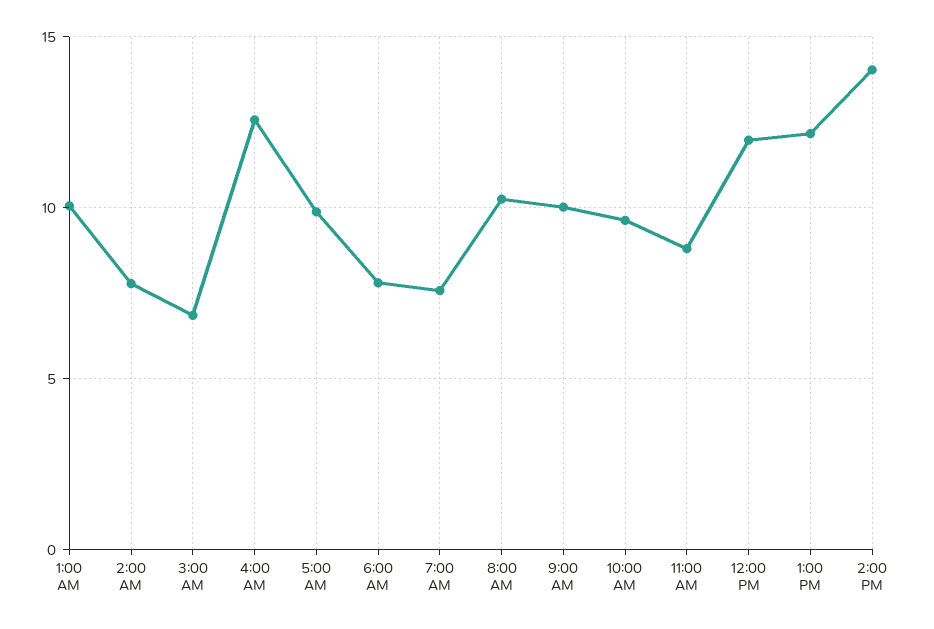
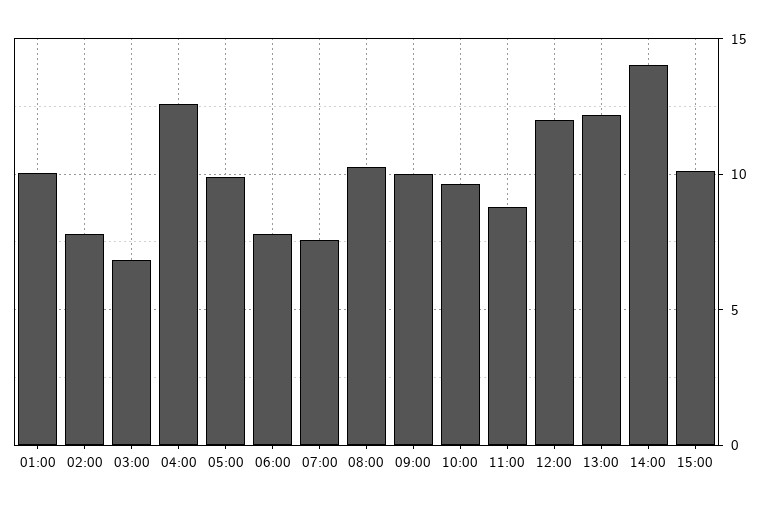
15:00: none -> 10

